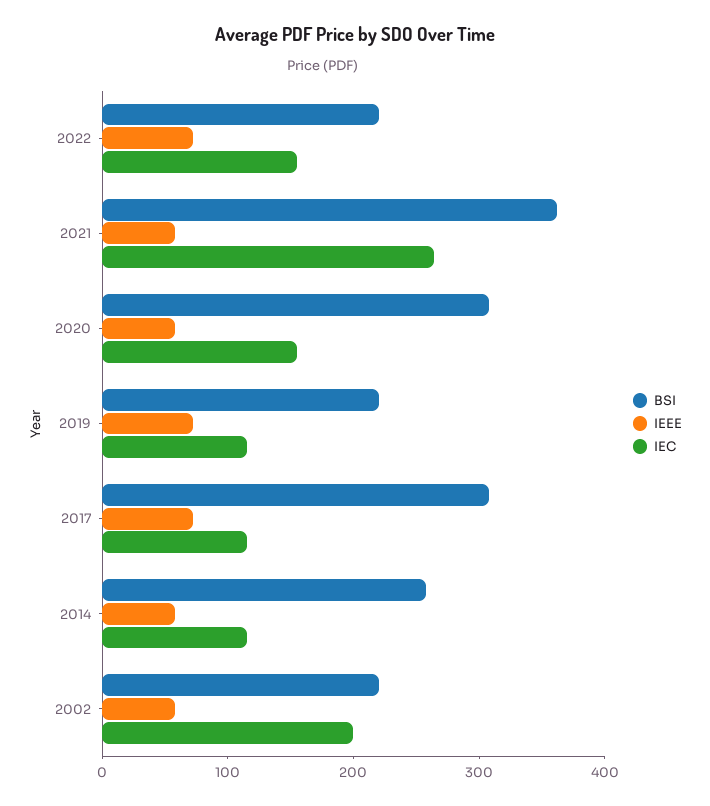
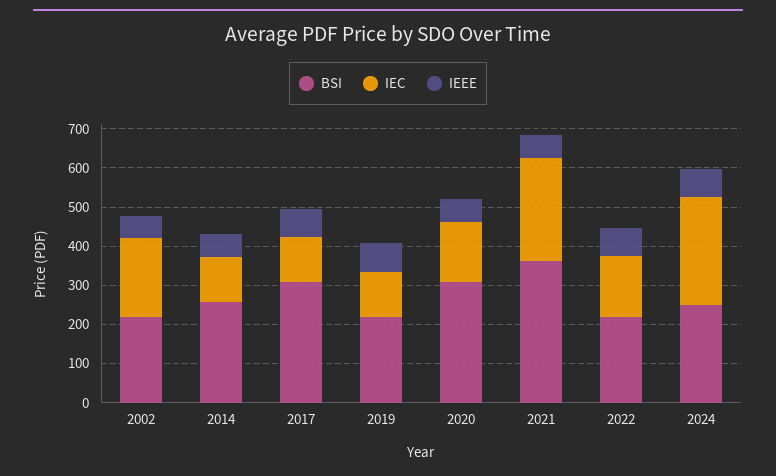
BSI, 2024: none -> 250
IEC, 2024: none -> 275
IEEE, 2024: none -> 75

